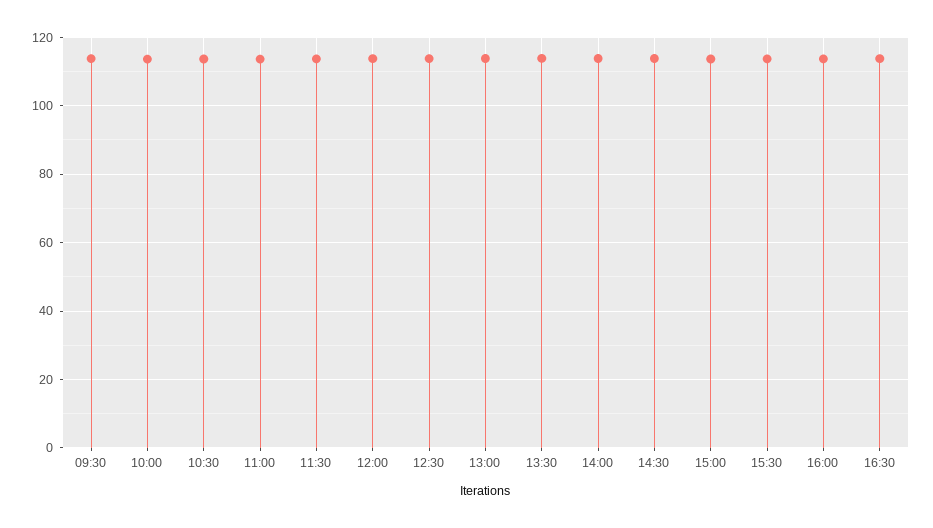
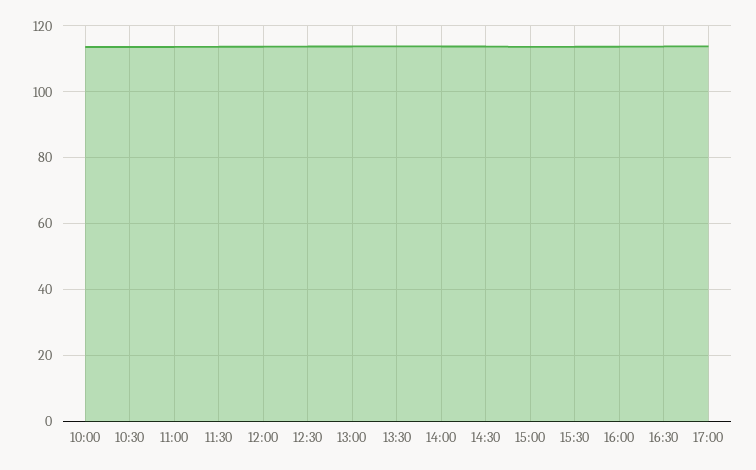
09:30: 114 -> none
17:00: none -> 114

